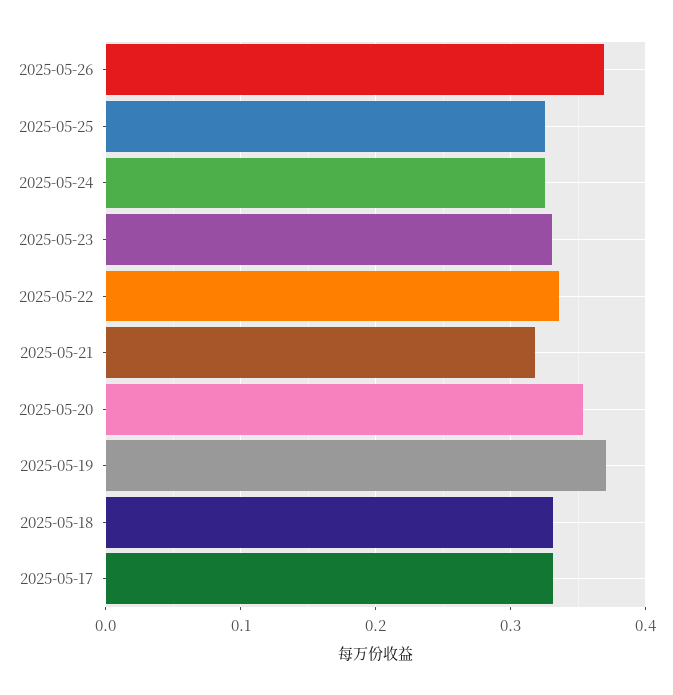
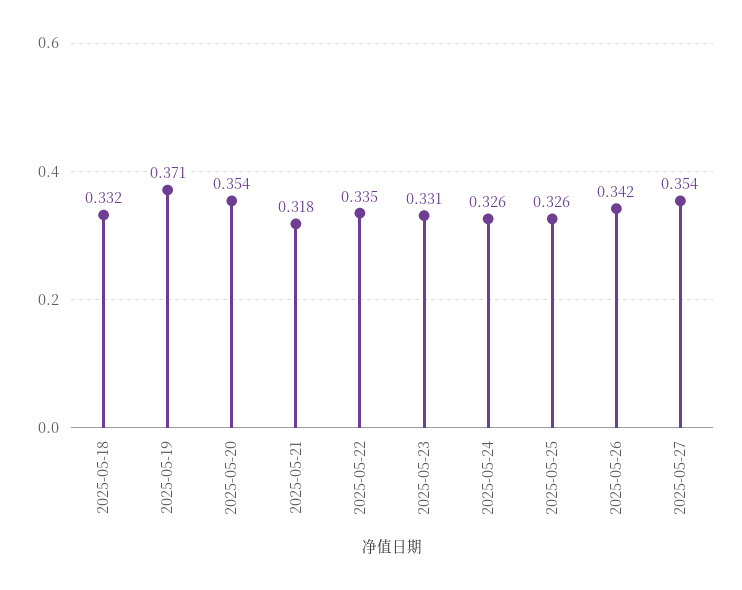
2025-05-26: 0.37 -> 0.342
2025-05-17: 0.33 -> none
2025-05-27: none -> 0.354

